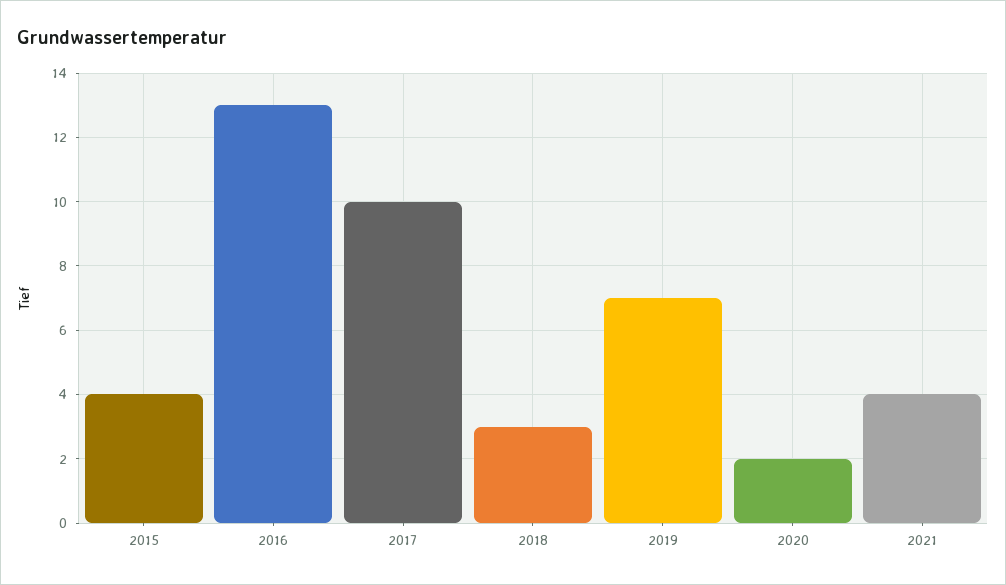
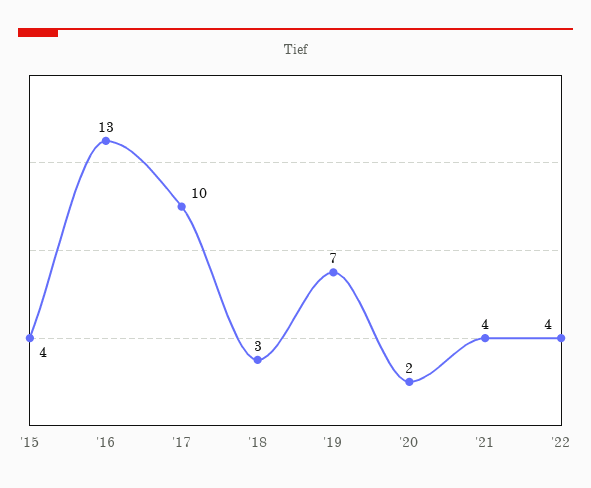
'22: none -> 4

